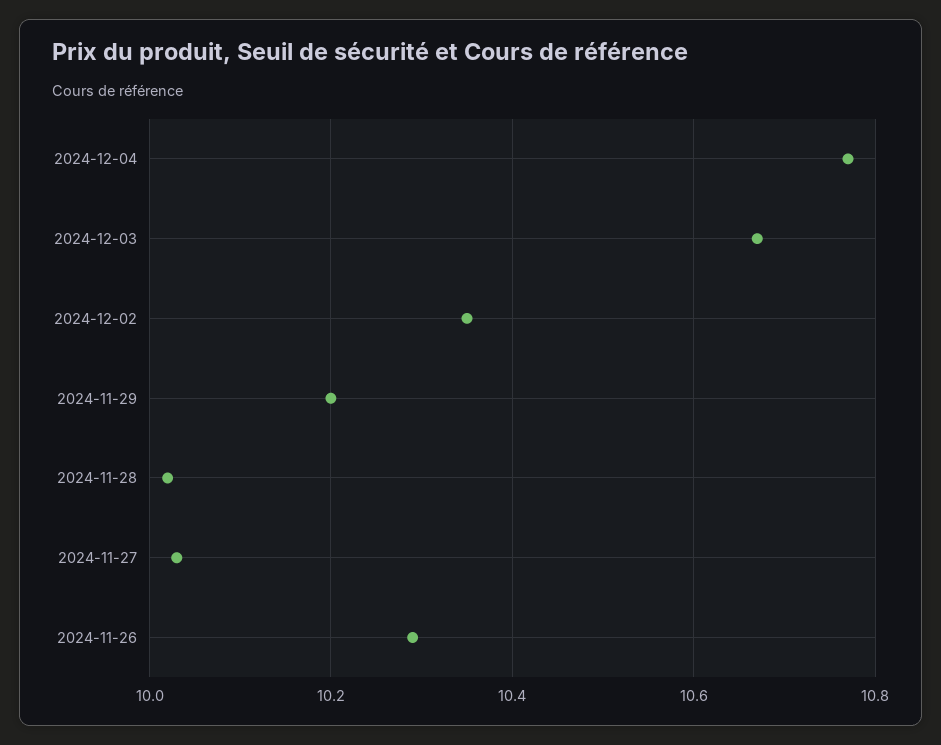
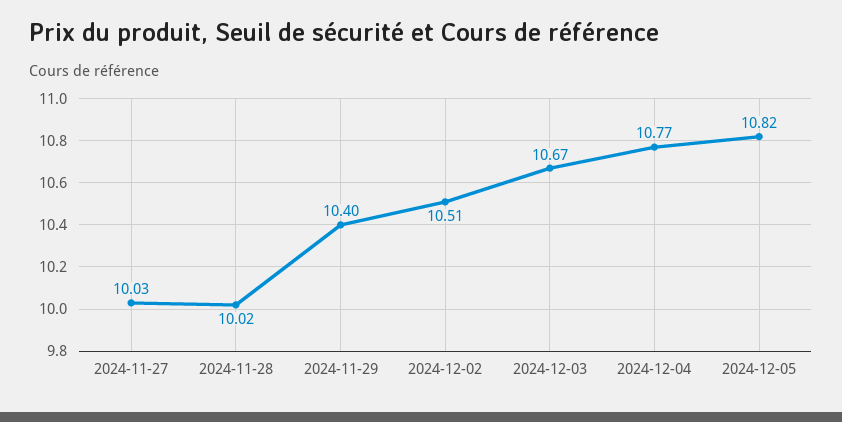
2024-12-02: 10.35 -> 10.51
2024-11-29: 10.2 -> 10.4
2024-11-26: 10.3 -> none
2024-12-05: none -> 10.82

